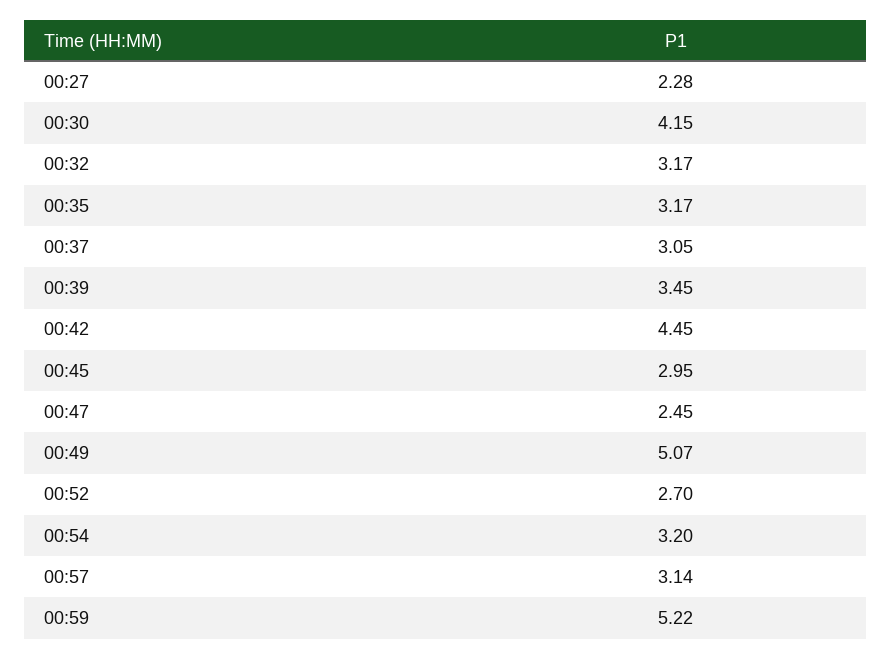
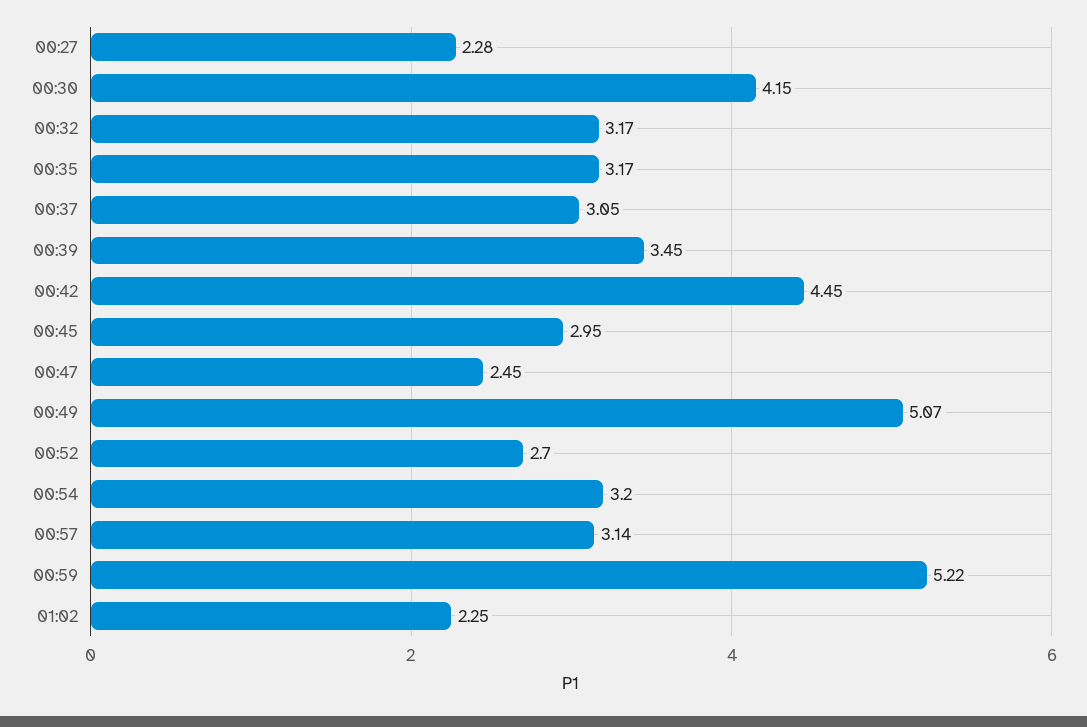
01:02: none -> 2.25

